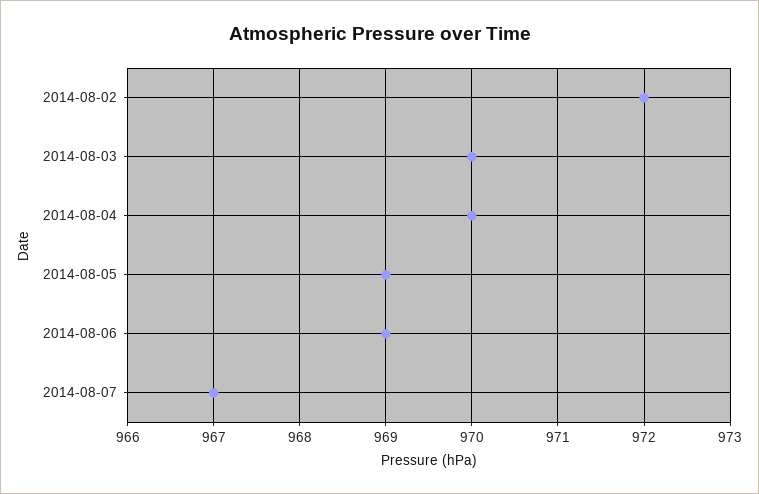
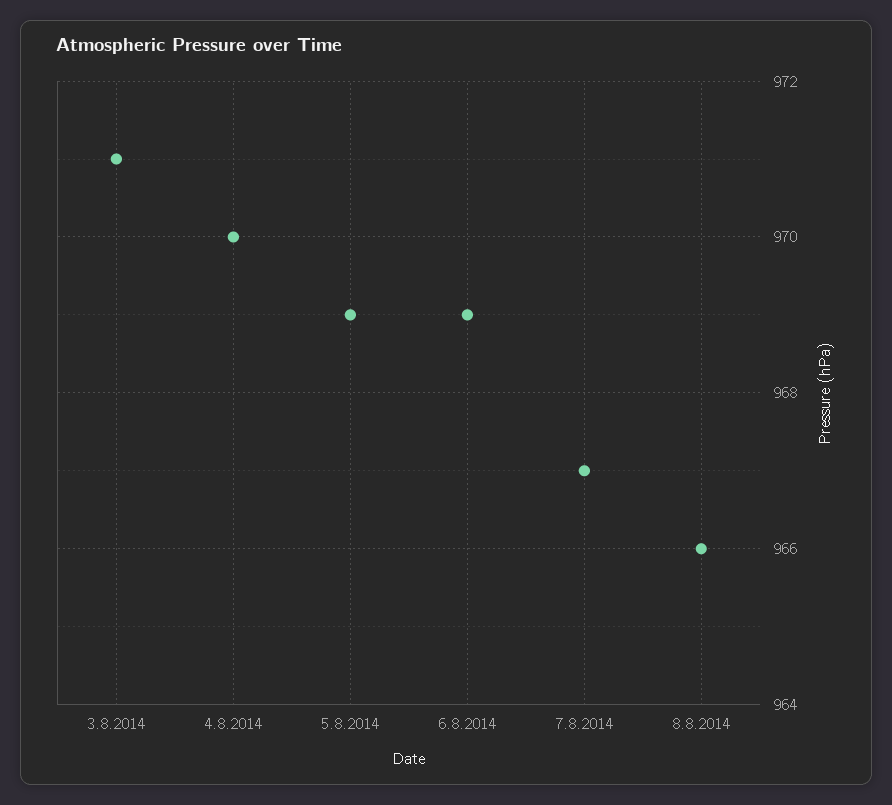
2014-08-02: 972 -> none
2014-08-03: 970 -> 971
8.8.2014: none -> 966

